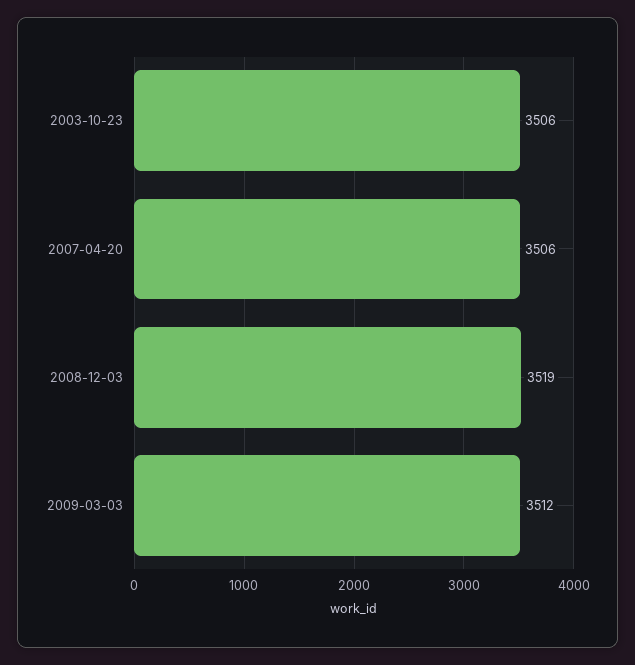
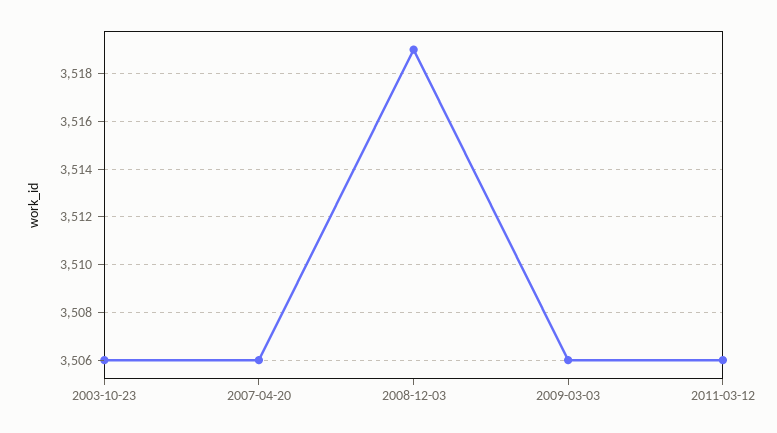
2009-03-03: 3512 -> 3506
2011-03-12: none -> 3506

